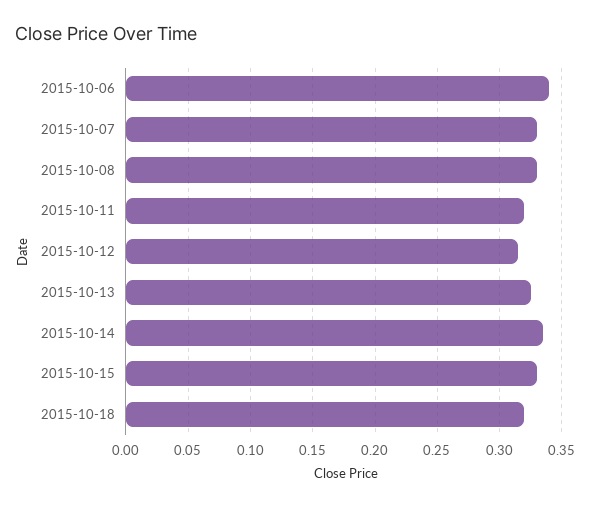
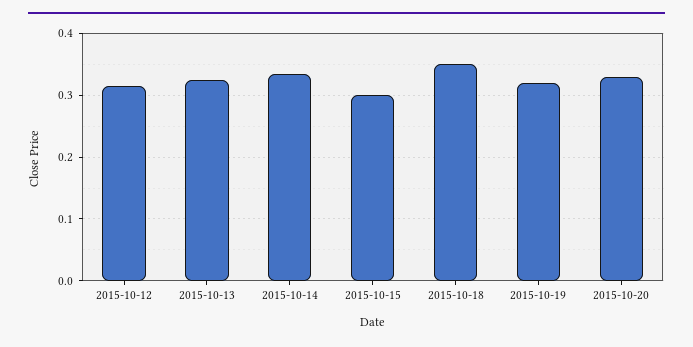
2015-10-06: 0.34 -> none
2015-10-07: 0.33 -> none
2015-10-08: 0.33 -> none
2015-10-11: 0.32 -> none
2015-10-15: 0.33 -> 0.3
2015-10-18: 0.32 -> 0.35
2015-10-19: none -> 0.32
2015-10-20: none -> 0.33

